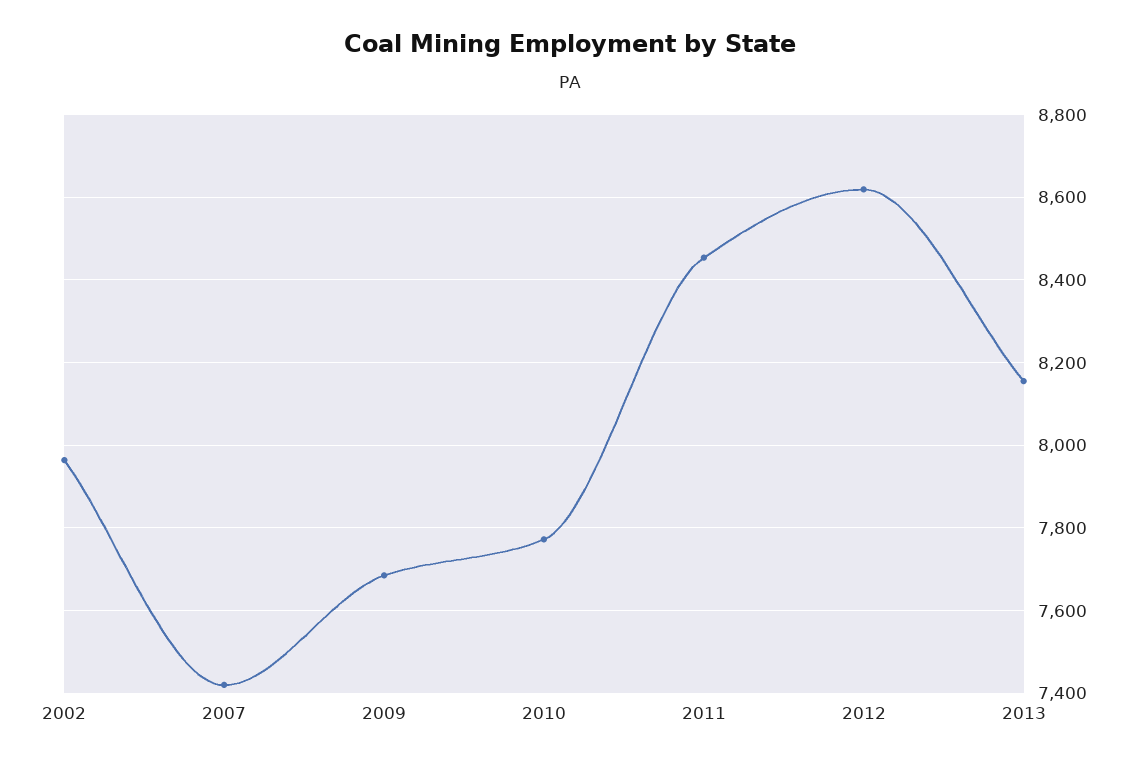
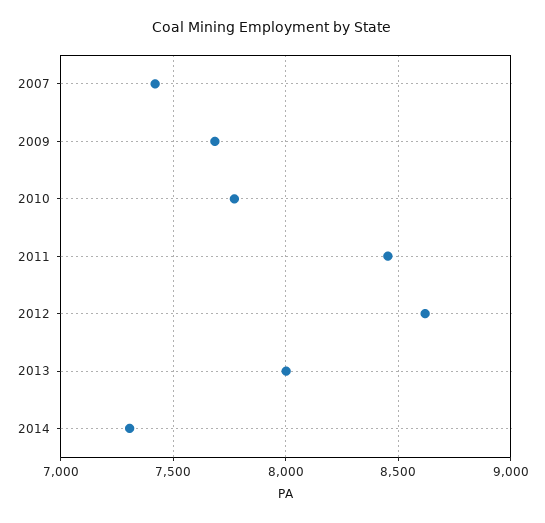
2002: 7960 -> none
2013: 8160 -> 8000
2014: none -> 7300

